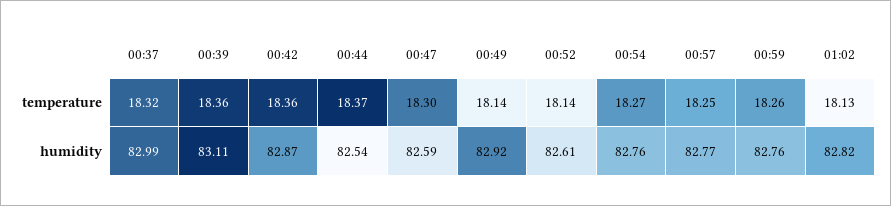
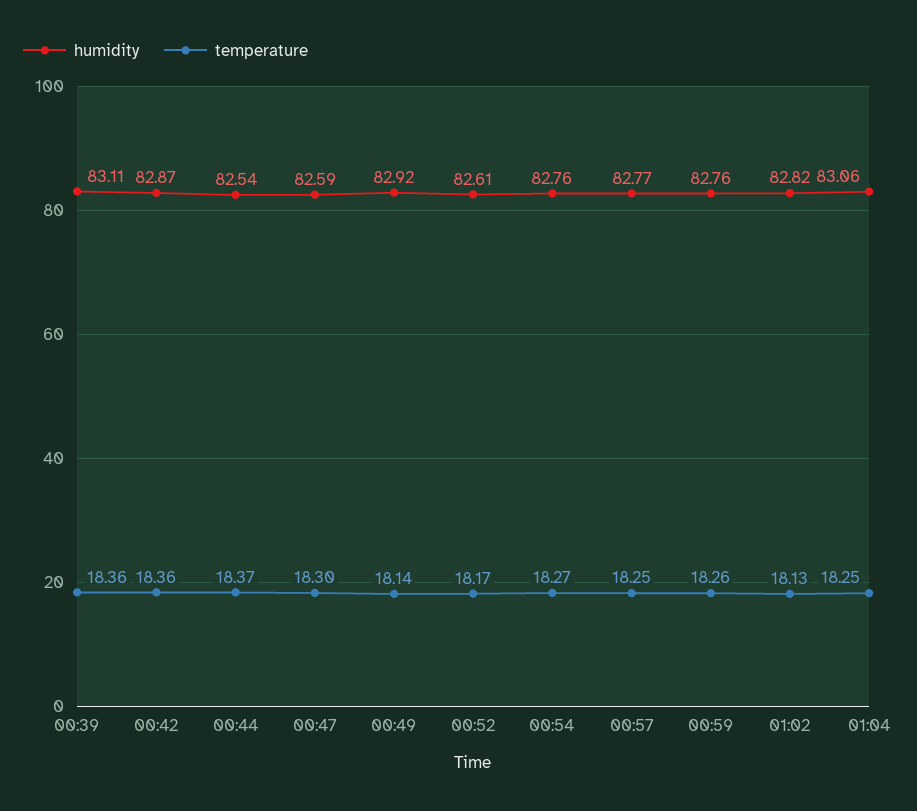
temperature, 00:37: 18.32 -> none
temperature, 00:52: 18.14 -> 18.17
humidity, 00:37: 82.99 -> none
humidity, 01:04: none -> 83.06
temperature, 01:04: none -> 18.25

